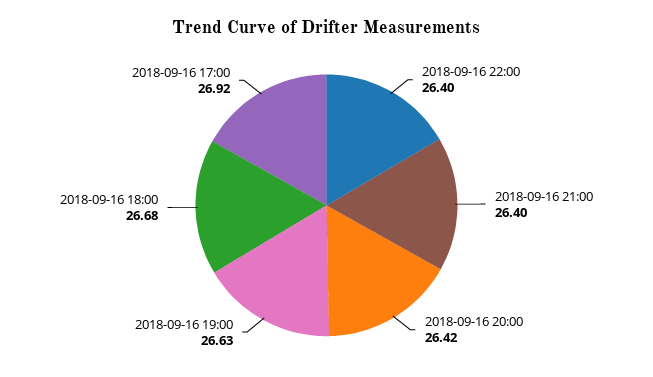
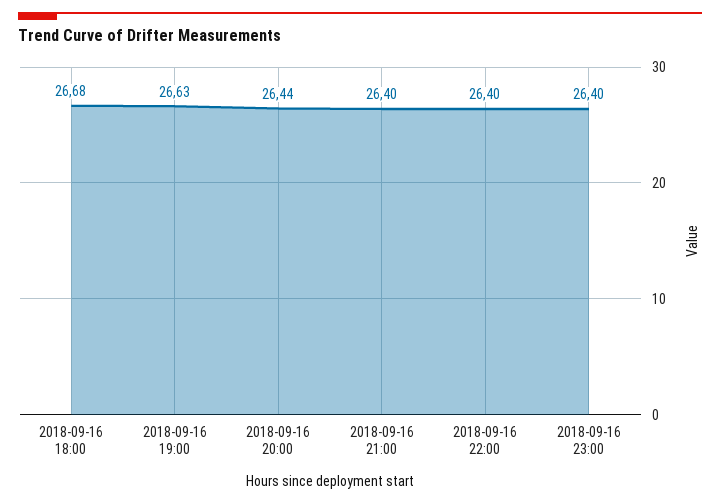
2018-09-16 20:00: 26.42 -> 26.44
2018-09-16 17:00: 26.92 -> none
2018-09-16 23:00: none -> 26.4

